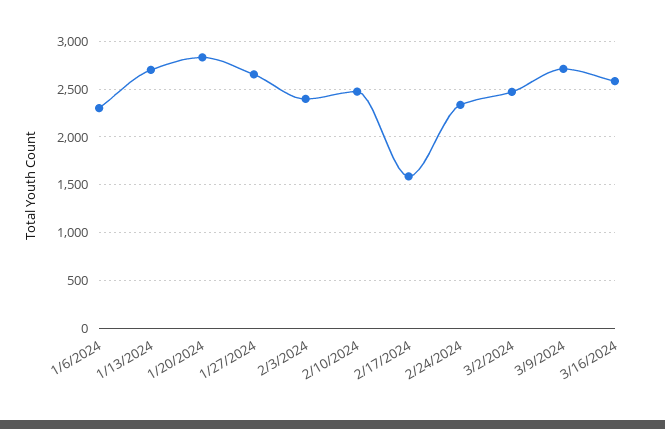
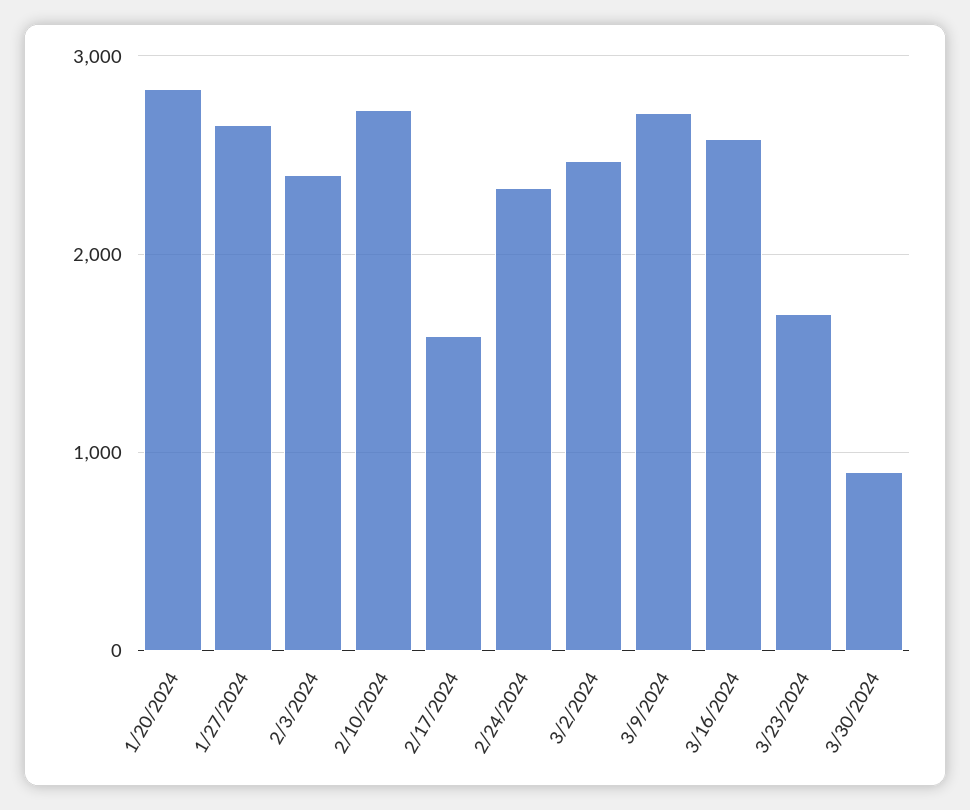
1/6/2024: 2300 -> none
1/13/2024: 2700 -> none
2/10/2024: 2500 -> 2700
3/23/2024: none -> 1700
3/30/2024: none -> 900

